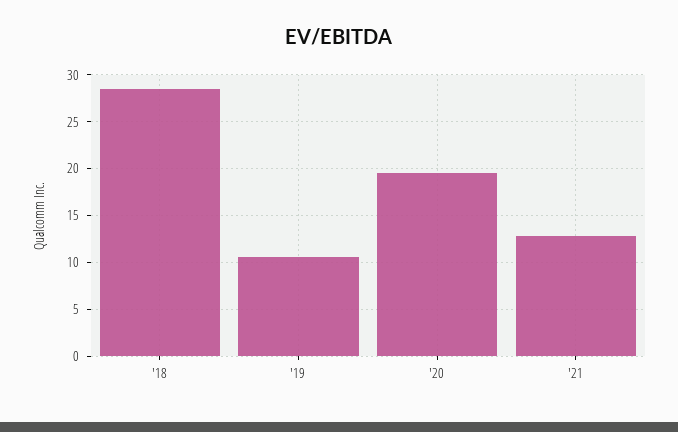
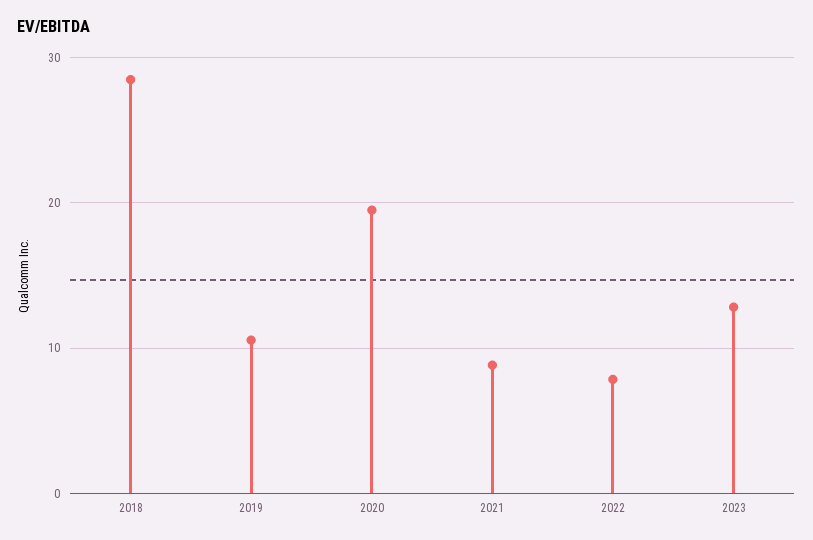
'21: 13 -> 9
2022: none -> 8
2023: none -> 13

